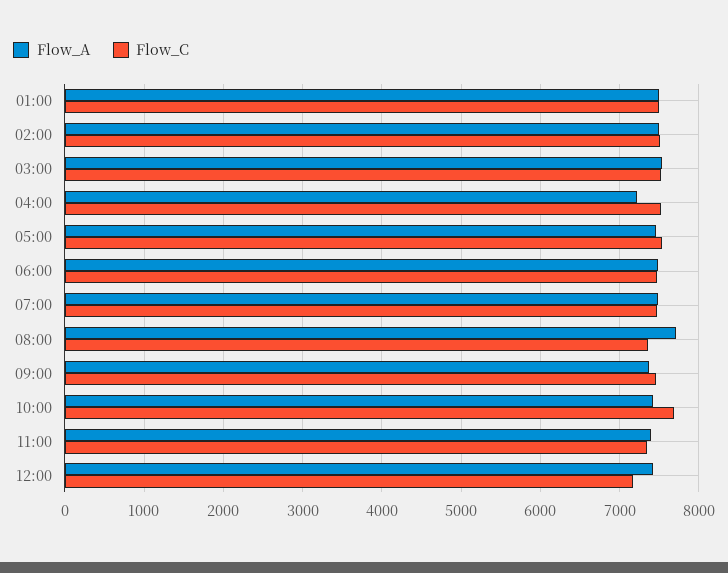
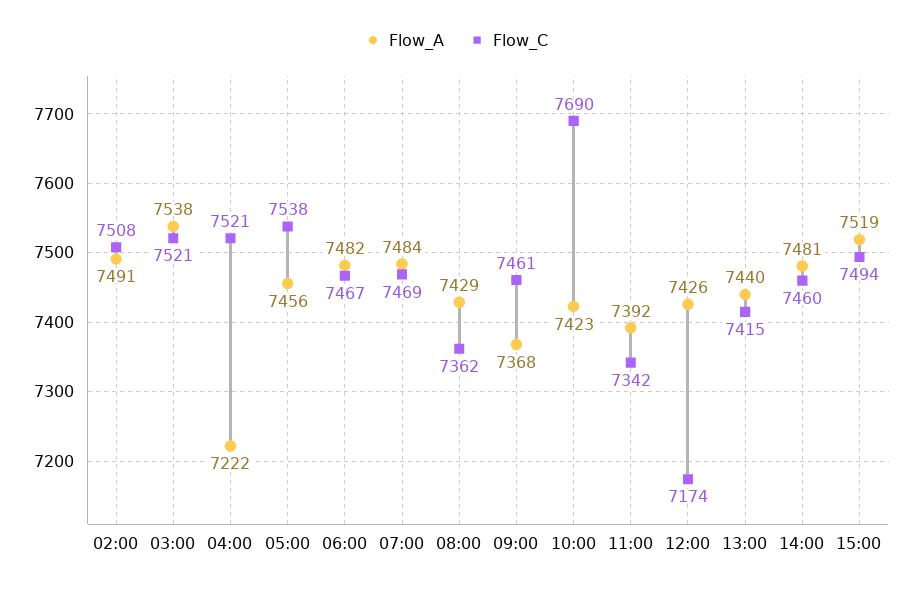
Flow_A, 01:00: 7500 -> none
Flow_C, 01:00: 7500 -> none
Flow_A, 08:00: 7700 -> 7429
Flow_A, 13:00: none -> 7440
Flow_C, 13:00: none -> 7415
Flow_A, 14:00: none -> 7481
Flow_C, 14:00: none -> 7460
Flow_A, 15:00: none -> 7519
Flow_C, 15:00: none -> 7494

